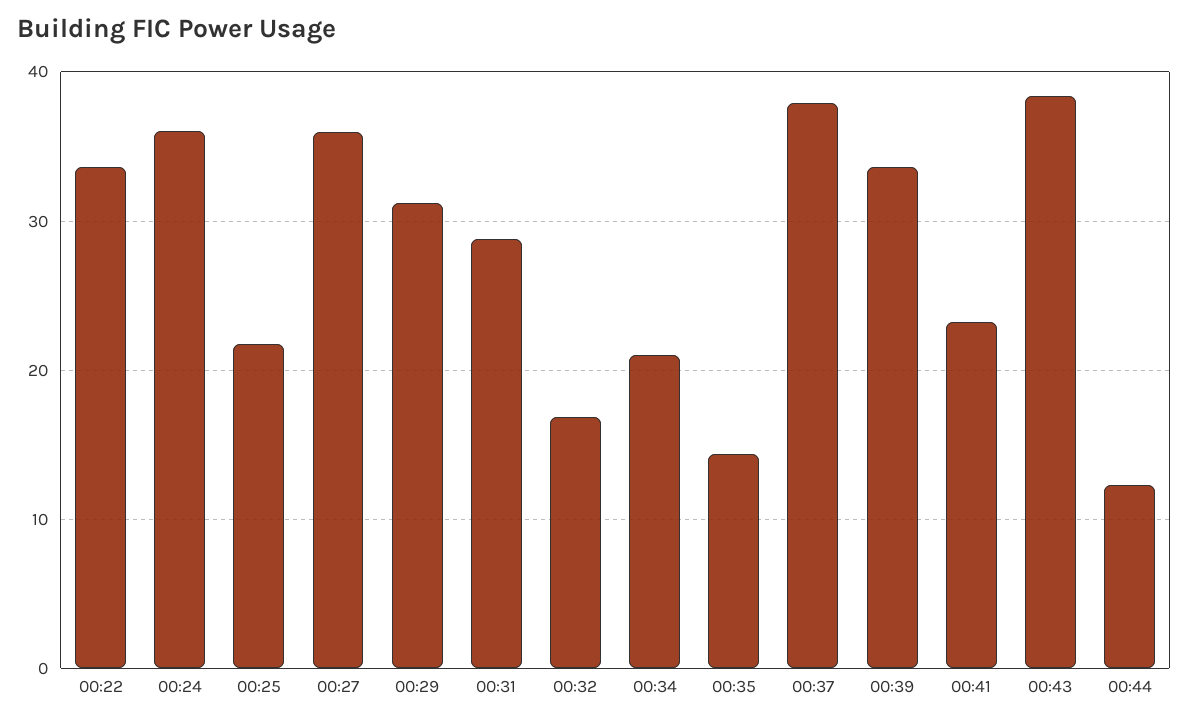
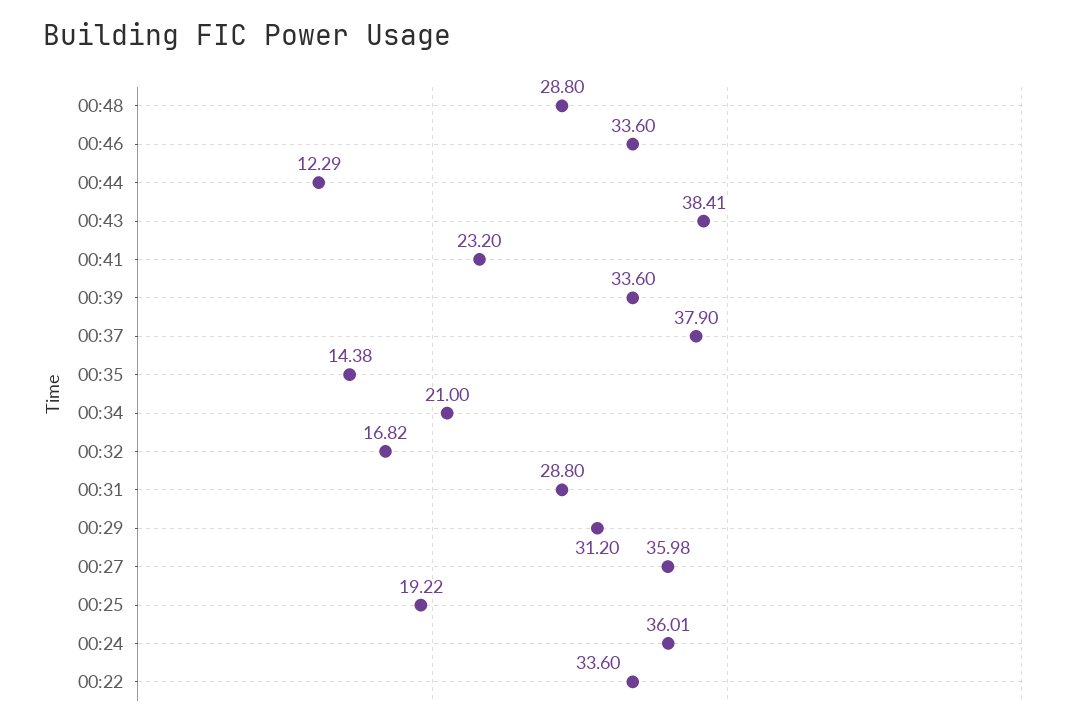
00:25: 22 -> 19.22
00:48: none -> 28.8
00:46: none -> 33.6

